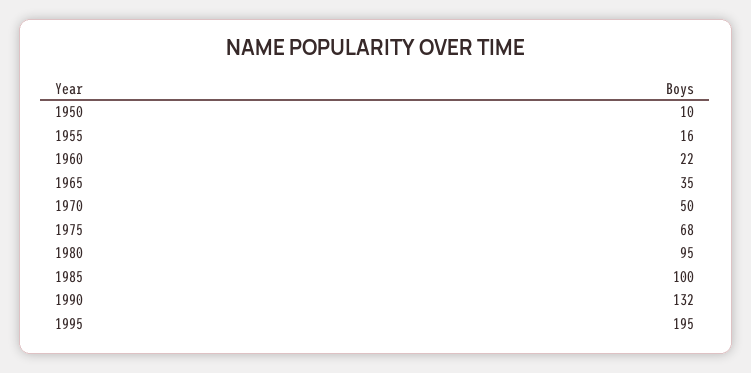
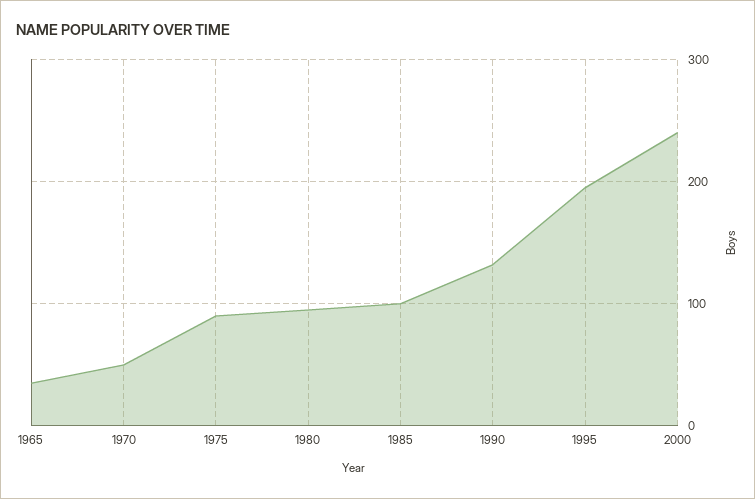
1950: 10 -> none
1955: 16 -> none
1960: 22 -> none
1975: 68 -> 90
2000: none -> 240

